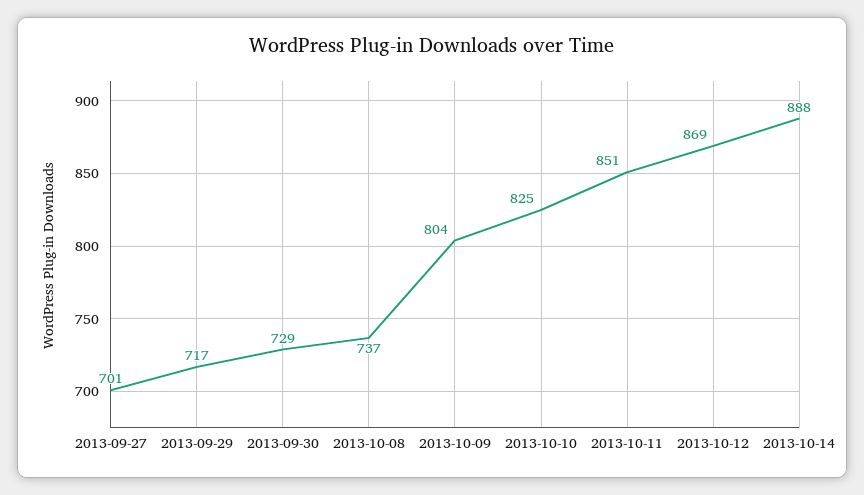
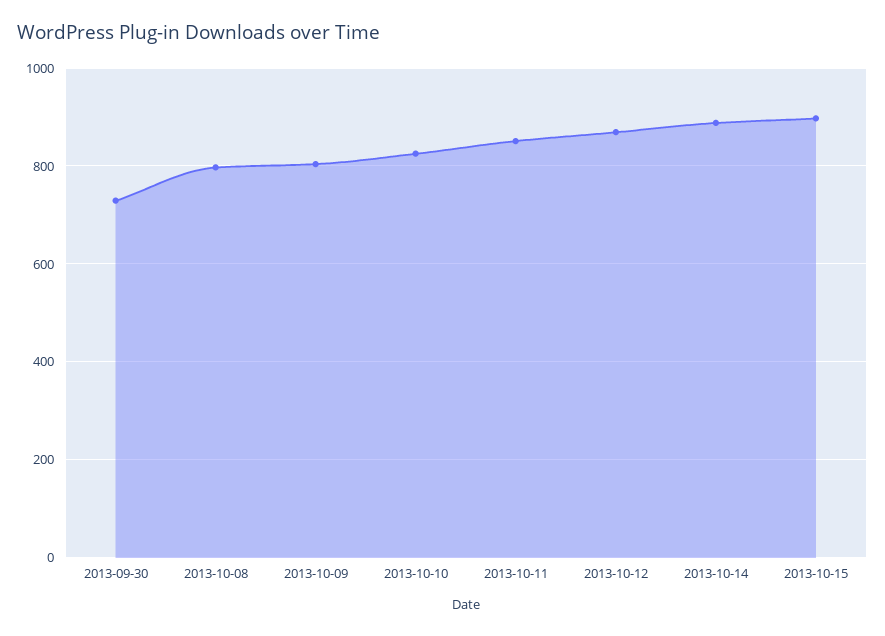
2013-09-27: 701 -> none
2013-09-29: 717 -> none
2013-10-08: 737 -> 800
2013-10-15: none -> 900

